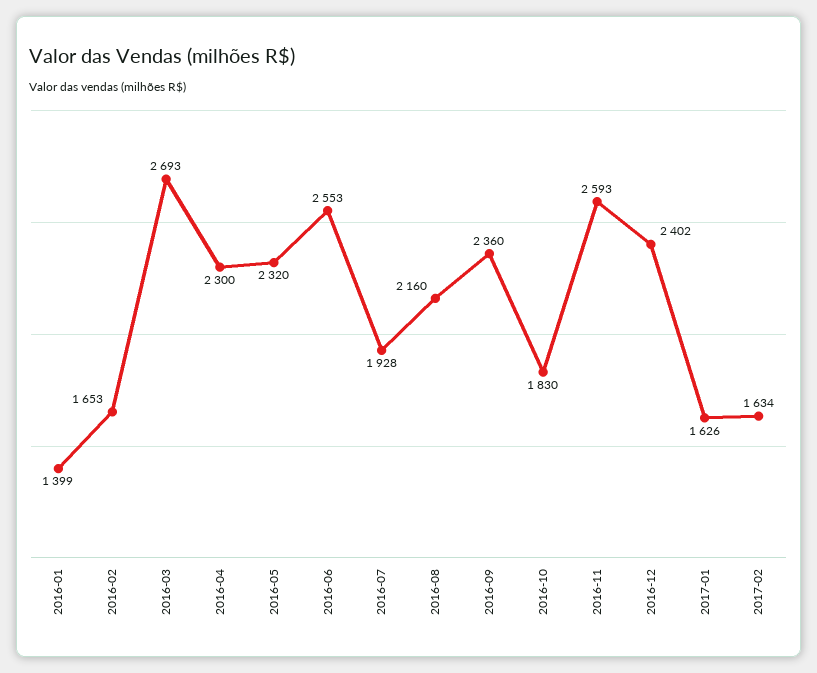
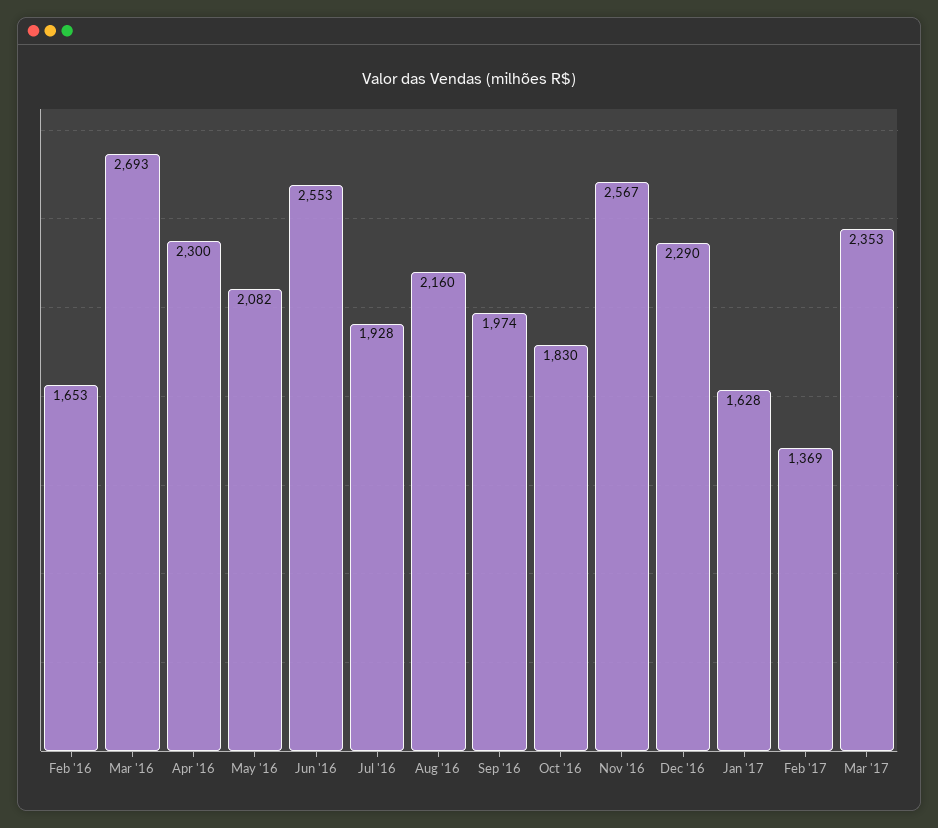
2016-01: 1399 -> none
2016-05: 2320 -> 2082
2016-09: 2360 -> 1974
2016-11: 2593 -> 2567
2016-12: 2402 -> 2290
2017-01: 1626 -> 1628
2017-02: 1634 -> 1369
Mar '17: none -> 2353

